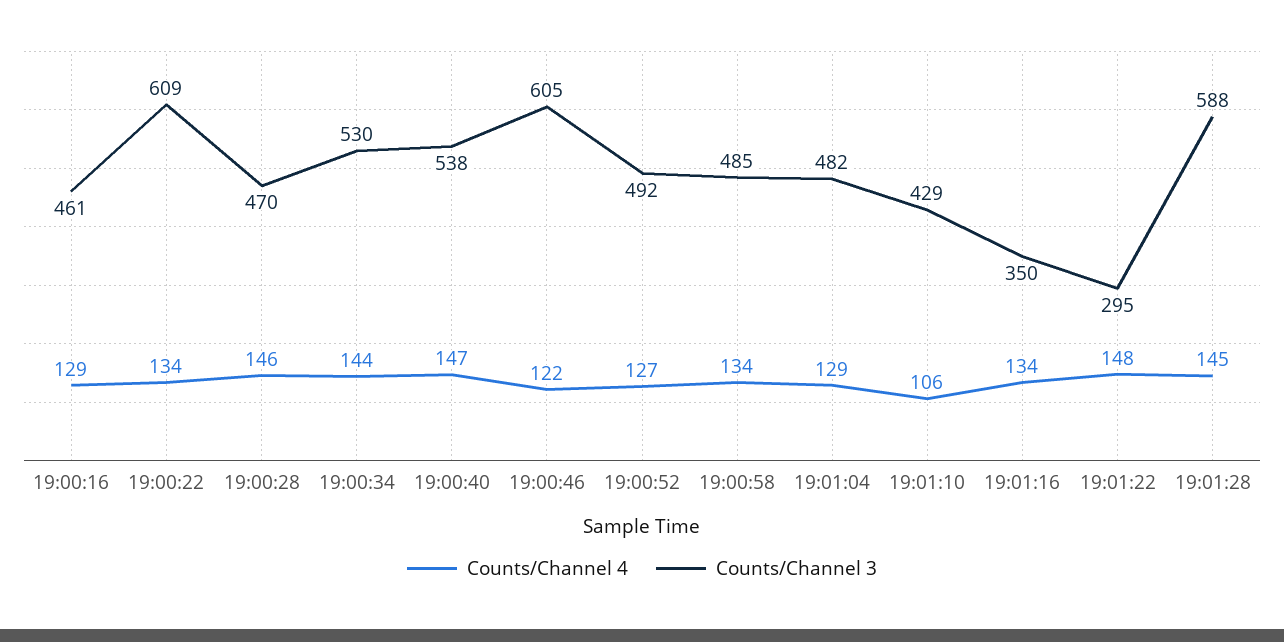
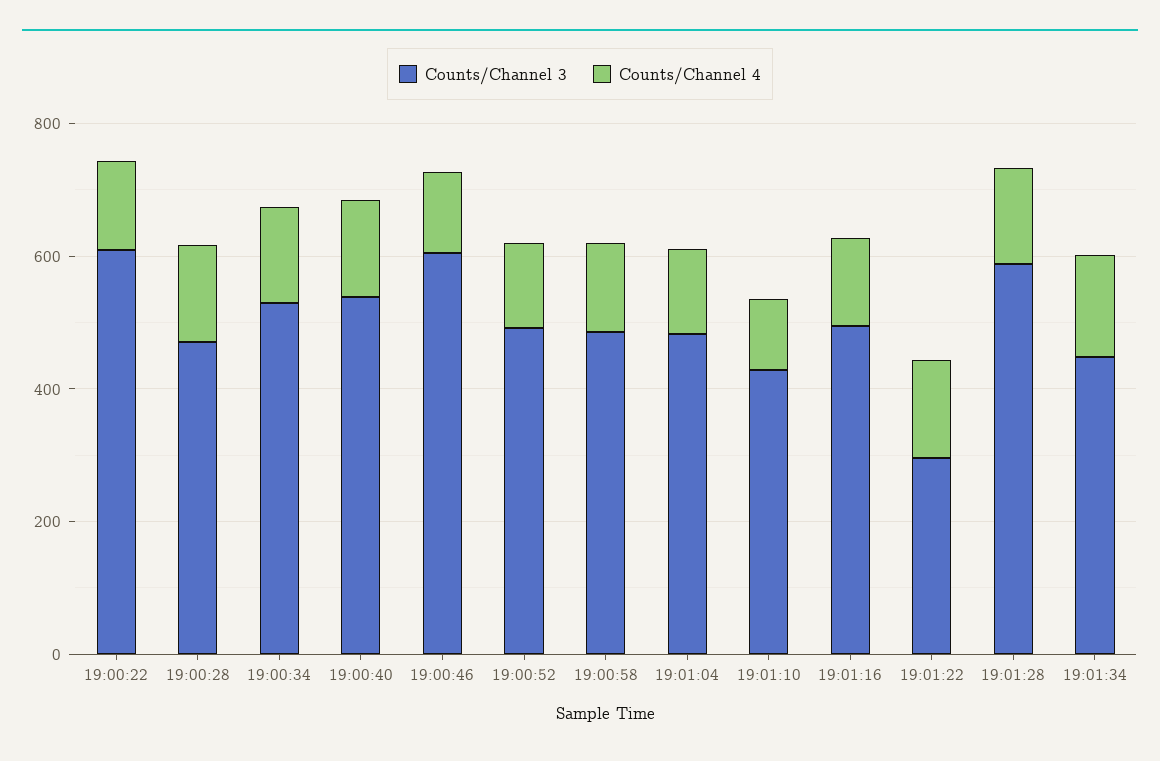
Counts/Channel 4, 19:00:16: 129 -> none
Counts/Channel 3, 19:00:16: 461 -> none
Counts/Channel 3, 19:01:16: 350 -> 500
Counts/Channel 3, 19:01:34: none -> 450
Counts/Channel 4, 19:01:34: none -> 150

